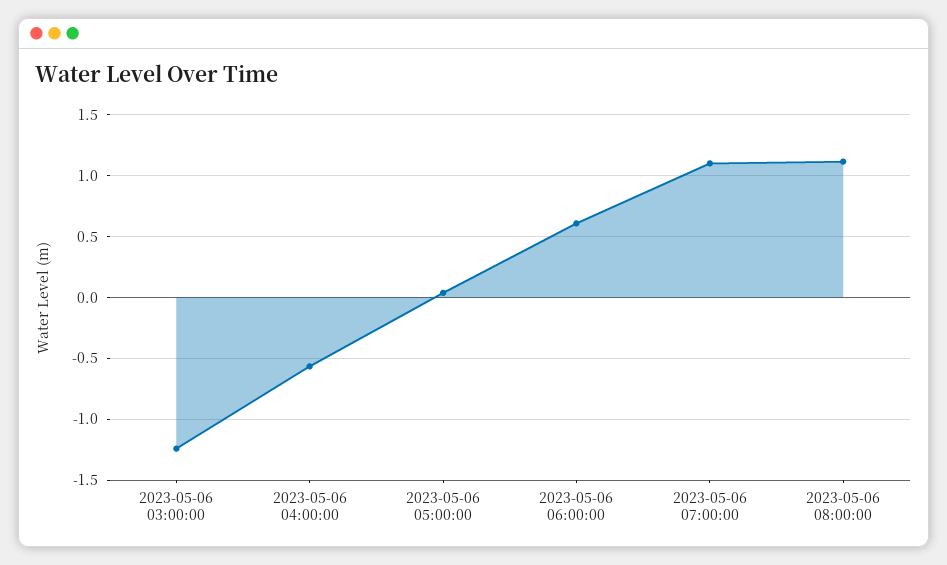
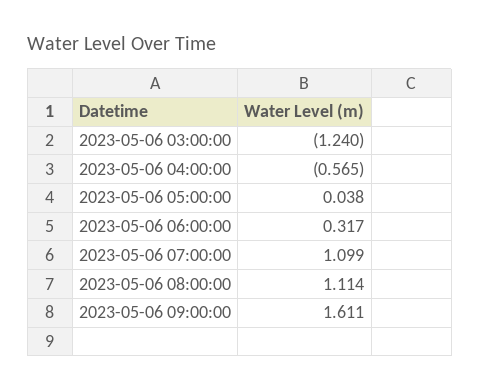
2023-05-06 06:00:00: 0.6 -> 0.317
2023-05-06 09:00:00: none -> 1.611

